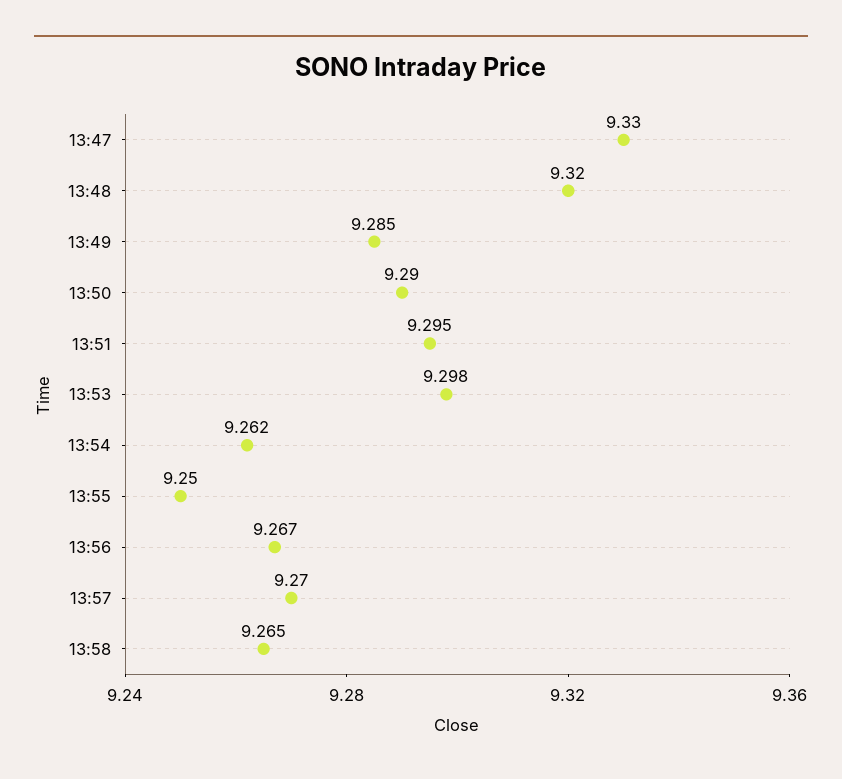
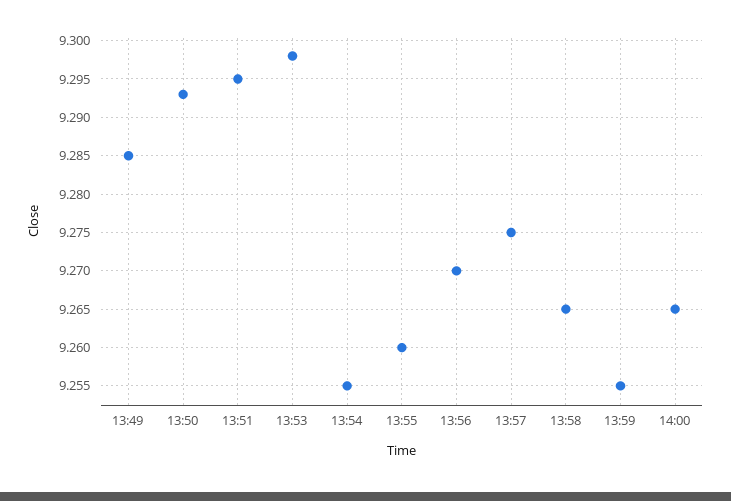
13:47: 9.33 -> none
13:48: 9.32 -> none
13:50: 9.29 -> 9.293
13:54: 9.262 -> 9.255
13:55: 9.25 -> 9.26
13:56: 9.267 -> 9.27
13:57: 9.27 -> 9.275
13:59: none -> 9.255
14:00: none -> 9.265

